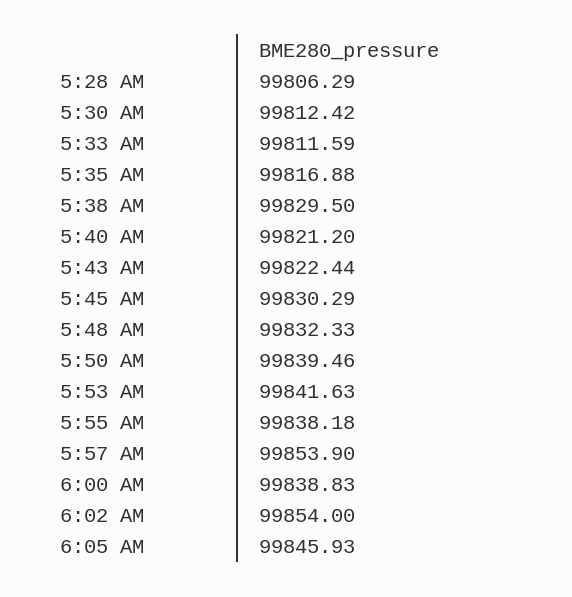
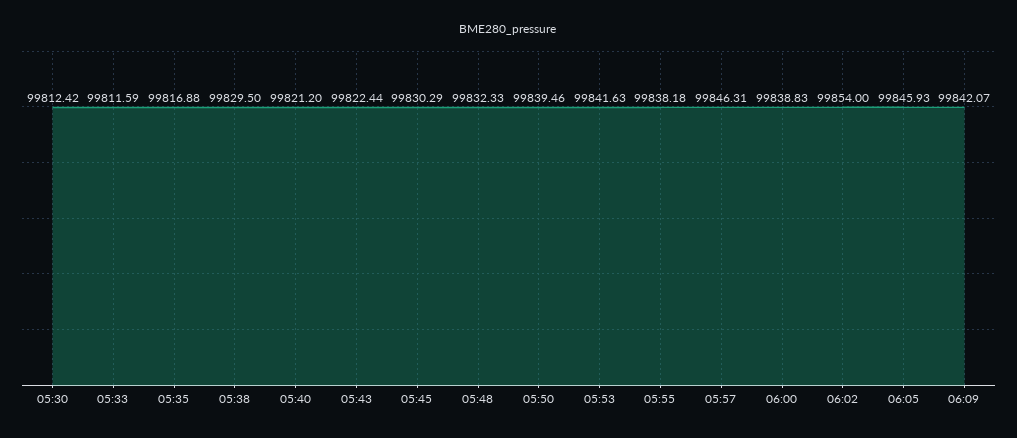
5:28 AM: 99806.29 -> none
5:57 AM: 99853.9 -> 99846.31
06:09: none -> 99842.07

